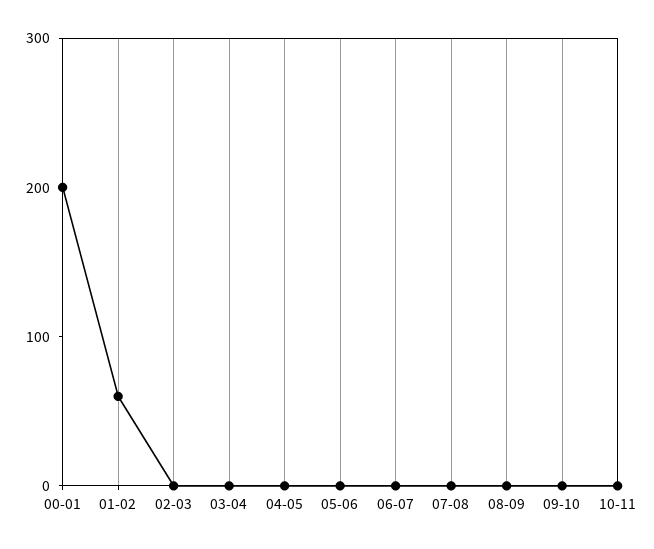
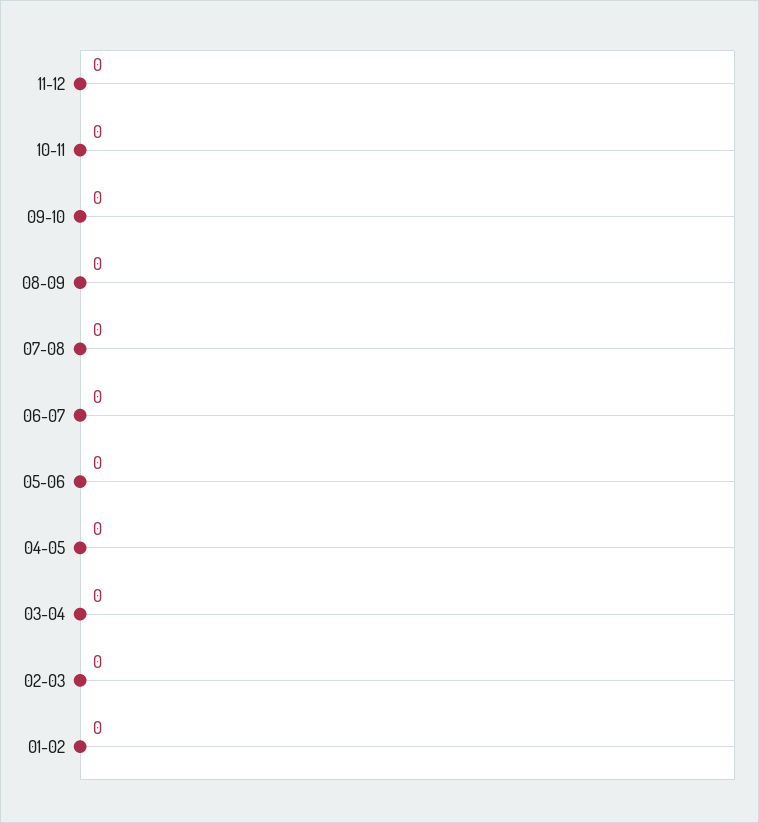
00-01: 200 -> none
01-02: 60 -> 0
11-12: none -> 0

